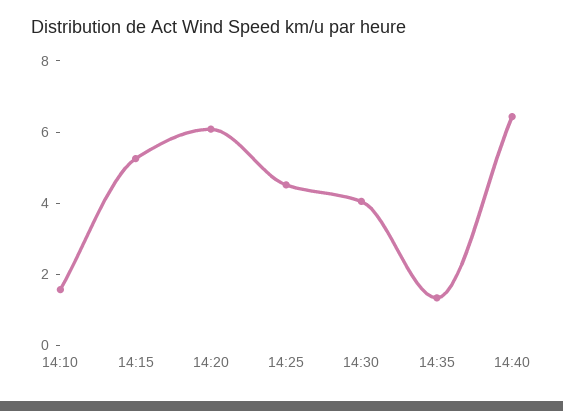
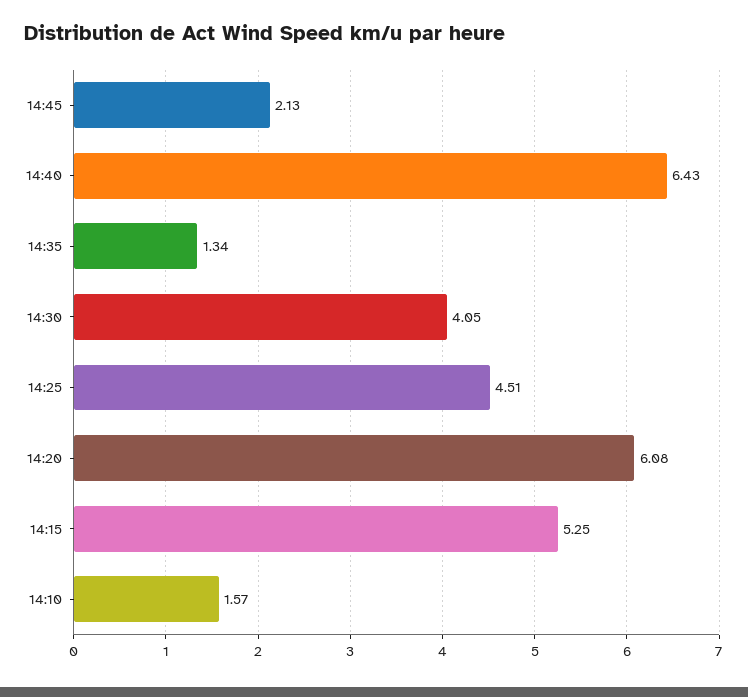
14:45: none -> 2.13

